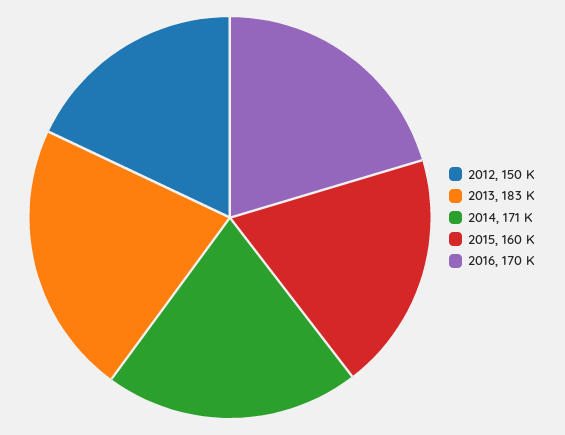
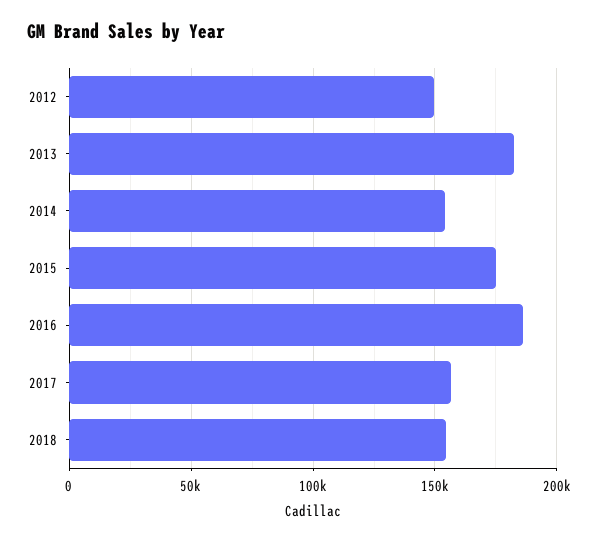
2014: 171000 -> 155000
2015: 160000 -> 175000
2016: 170000 -> 185000
2017: none -> 155000
2018: none -> 155000

